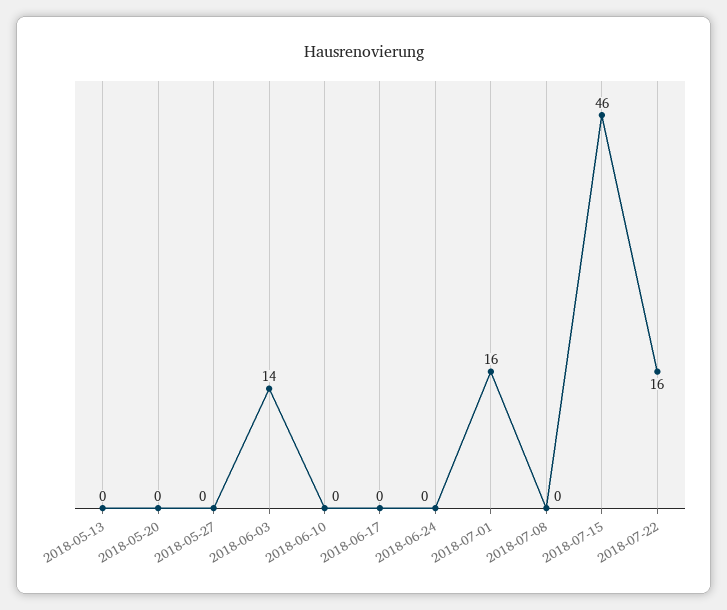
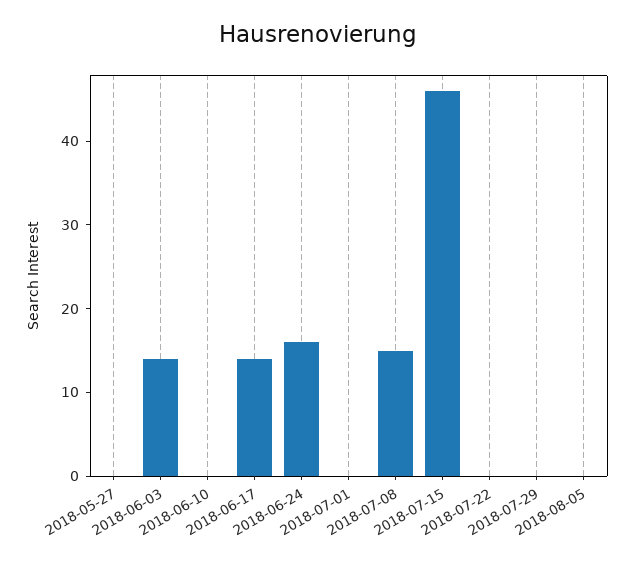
2018-05-13: 0 -> none
2018-05-20: 0 -> none
2018-06-17: 0 -> 14
2018-06-24: 0 -> 16
2018-07-01: 16 -> 0
2018-07-08: 0 -> 15
2018-07-22: 16 -> 0
2018-07-29: none -> 0
2018-08-05: none -> 0

